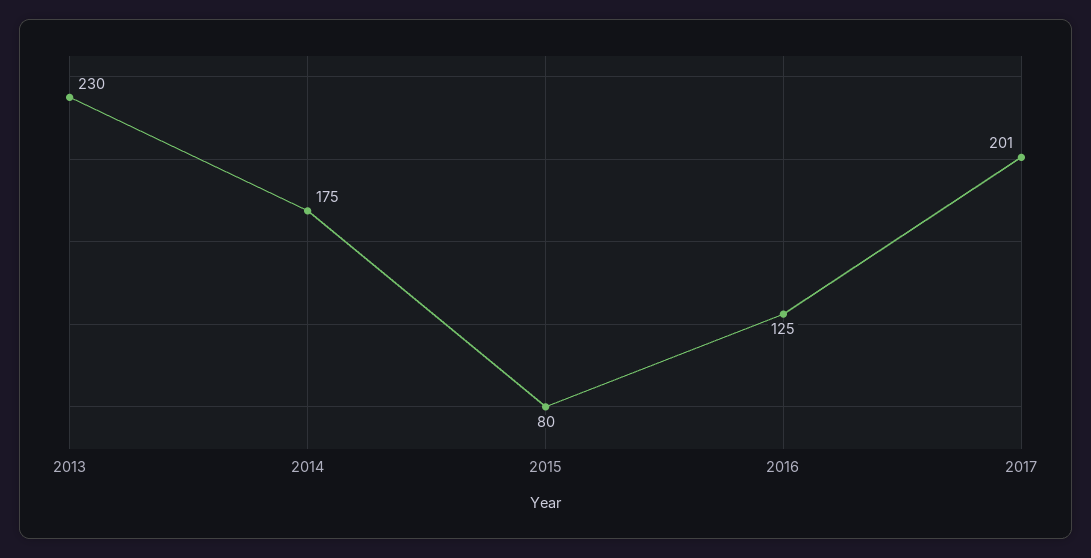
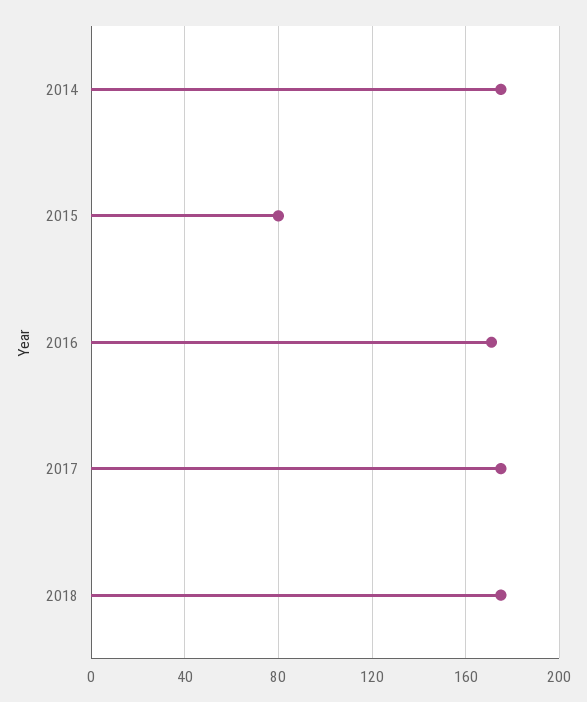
2013: 230 -> none
2016: 125 -> 170
2017: 201 -> 175
2018: none -> 175

